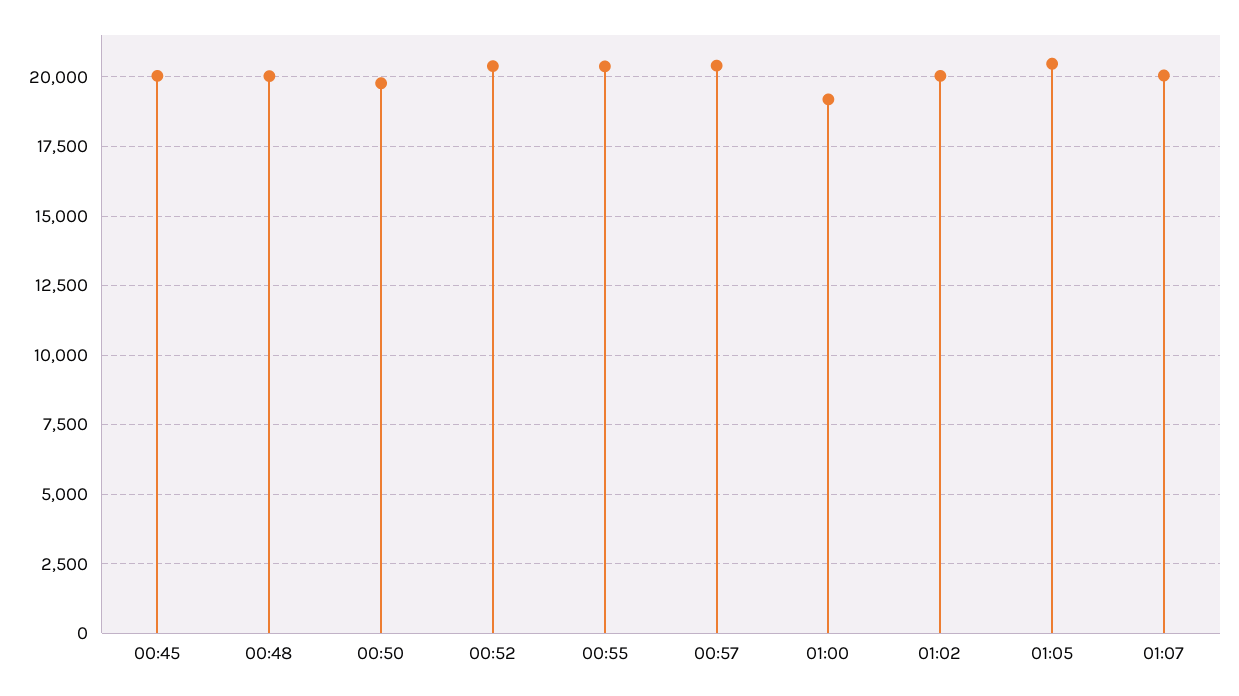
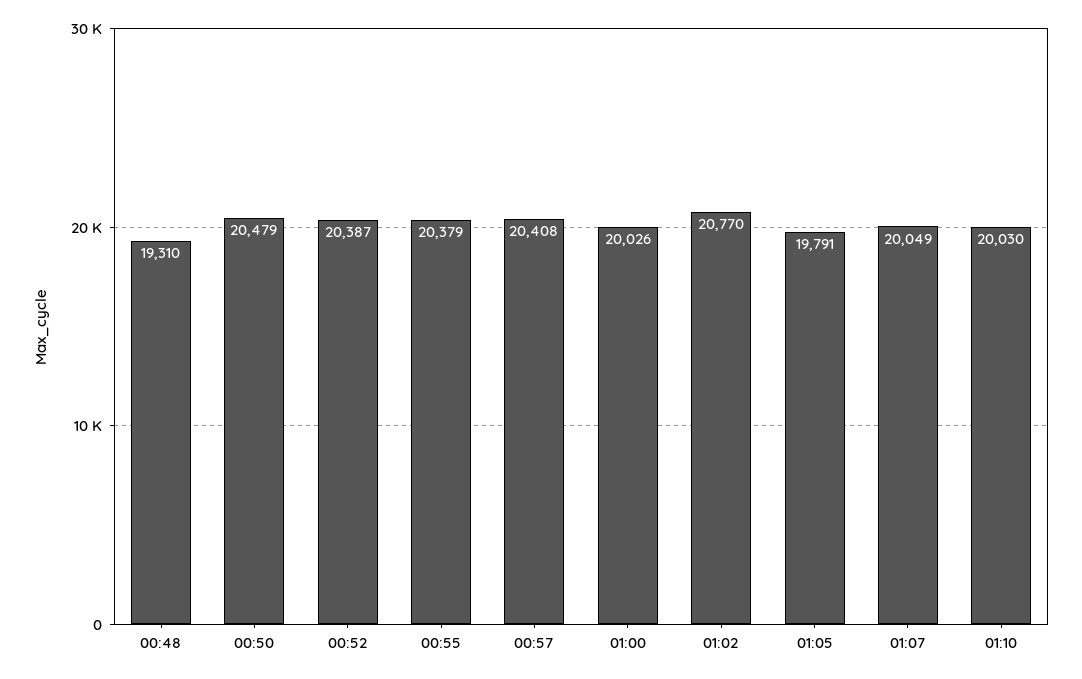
00:45: 20000 -> none
00:48: 20000 -> 19310
00:50: 19750 -> 20479
01:00: 19250 -> 20026
01:02: 20000 -> 20770
01:05: 20500 -> 19791
01:10: none -> 20030

